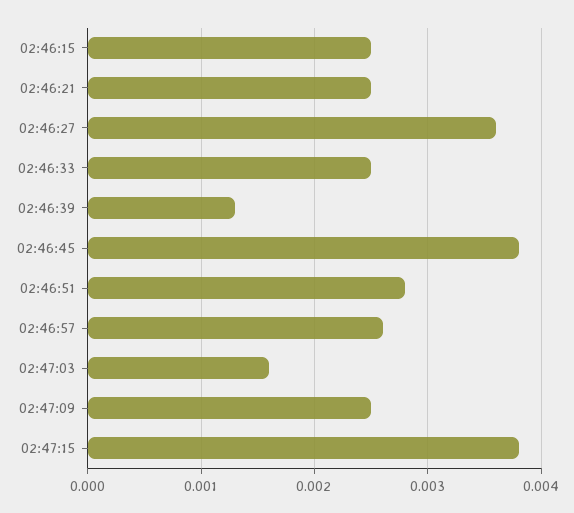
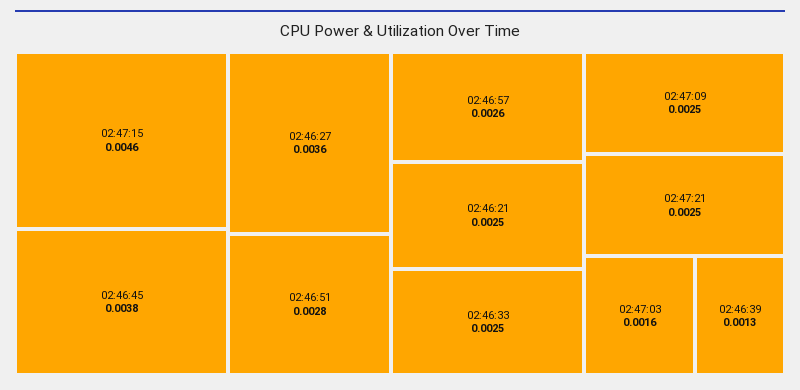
02:46:15: 0.0025 -> none
02:47:15: 0.0038 -> 0.0046
02:47:21: none -> 0.0025

